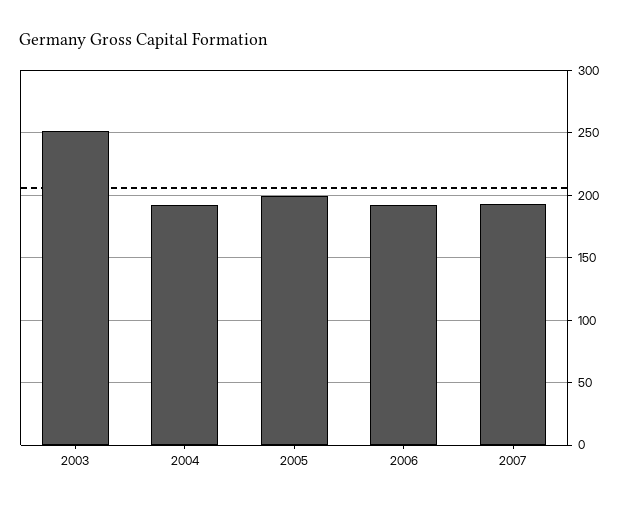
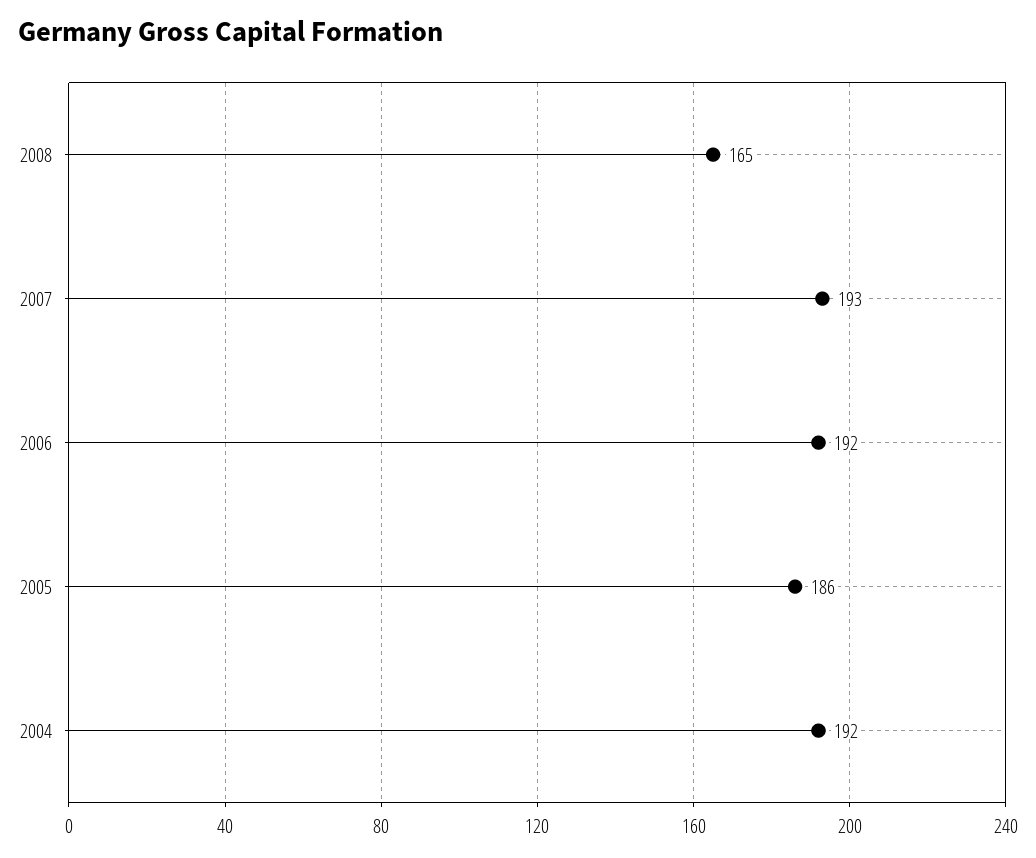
2003: 250 -> none
2005: 200 -> 186
2008: none -> 165

